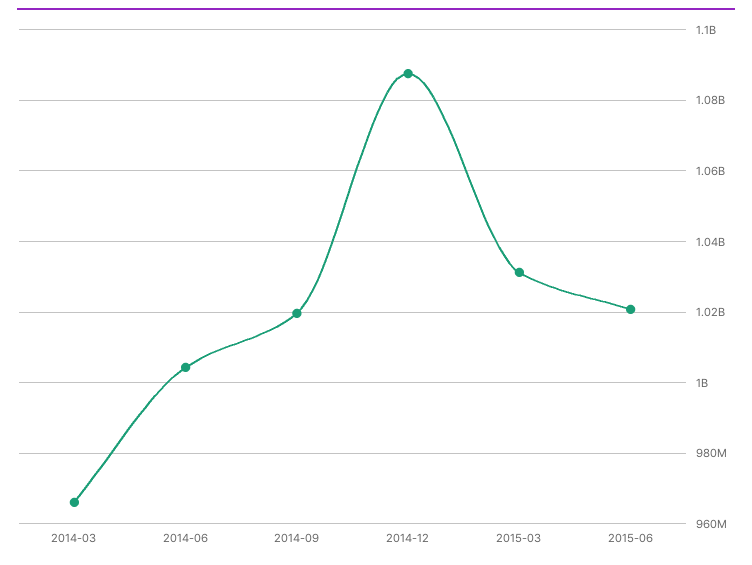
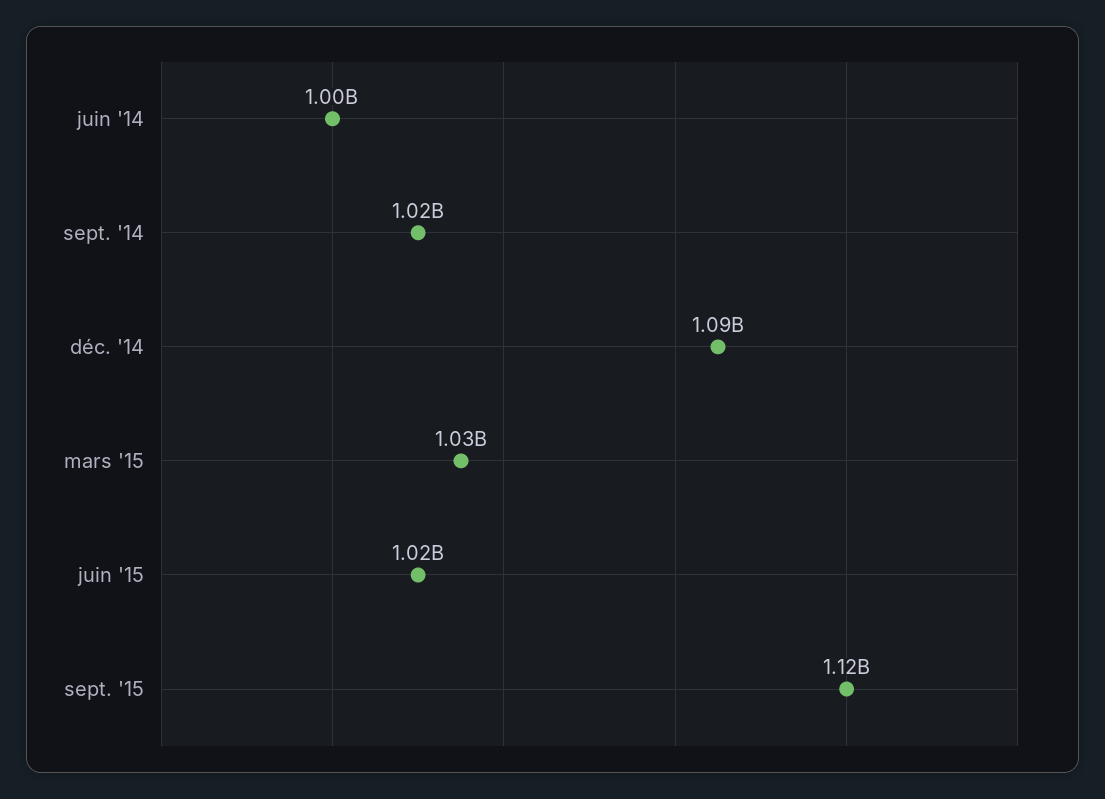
2014-03: 966000000 -> none
sept. '15: none -> 1120000000

